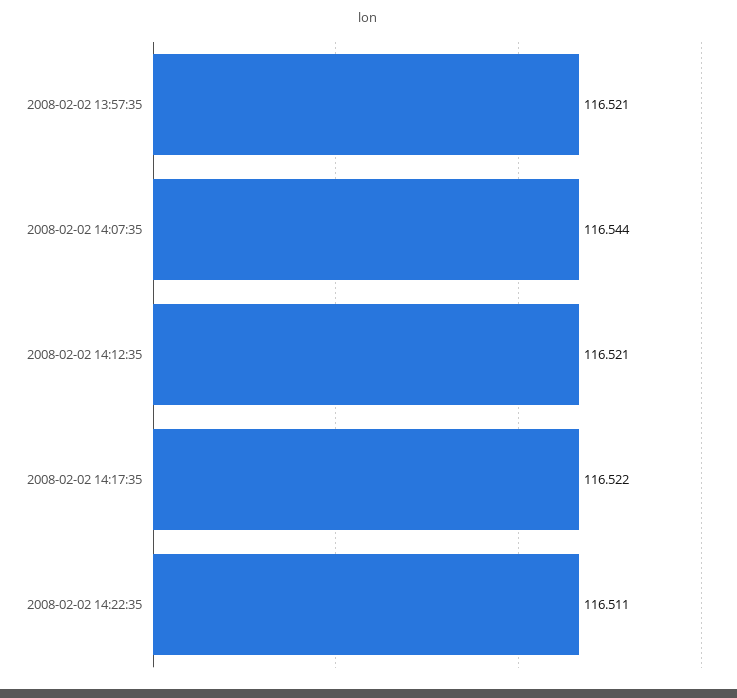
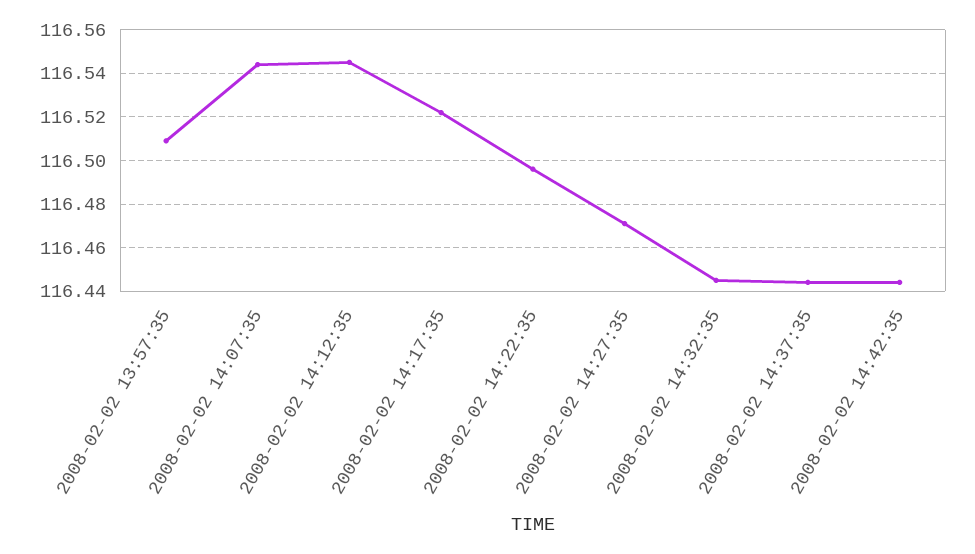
2008-02-02 13:57:35: 116.521 -> 116.51
2008-02-02 14:12:35: 116.521 -> 116.545
2008-02-02 14:22:35: 116.511 -> 116.495
2008-02-02 14:27:35: none -> 116.47
2008-02-02 14:32:35: none -> 116.445
2008-02-02 14:37:35: none -> 116.445
2008-02-02 14:42:35: none -> 116.445

